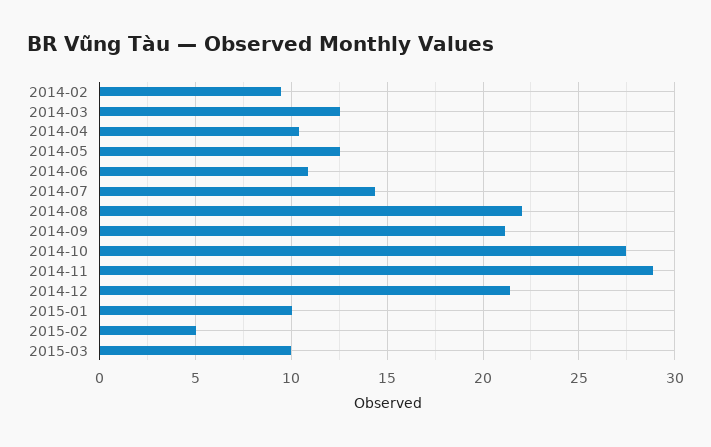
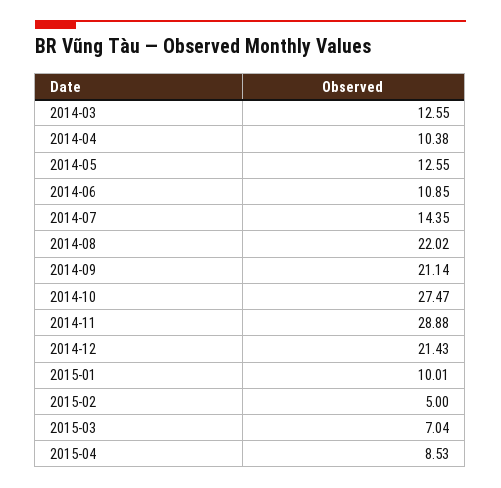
2014-02: 9.5 -> none
2015-03: 10 -> 7.04
2015-04: none -> 8.53

